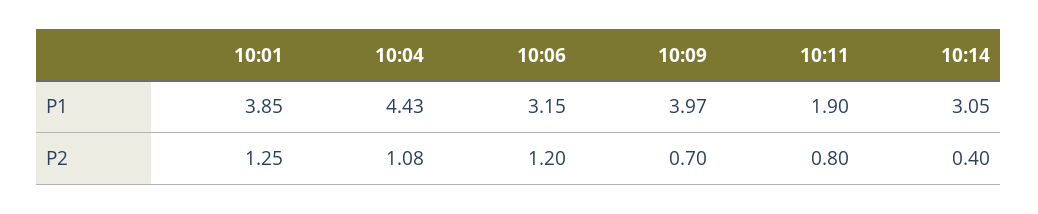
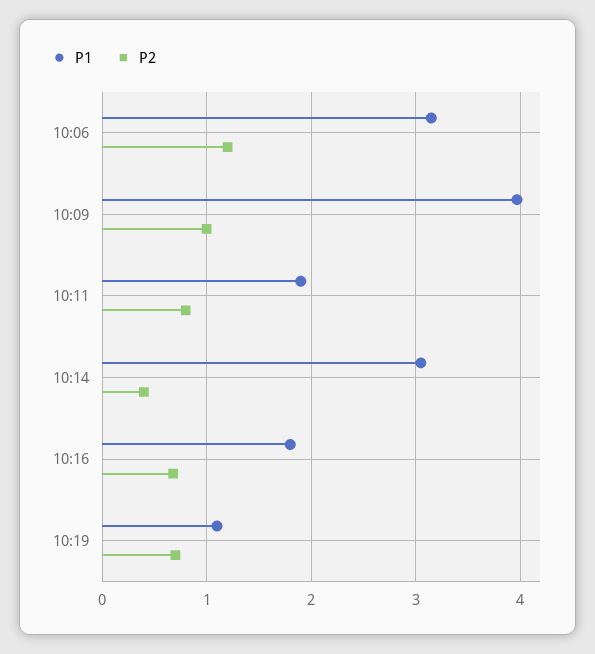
P1, 10:01: 3.85 -> none
P1, 10:04: 4.43 -> none
P2, 10:01: 1.25 -> none
P2, 10:04: 1.08 -> none
P2, 10:09: 0.7 -> 1
P1, 10:16: none -> 1.8
P2, 10:16: none -> 0.7
P1, 10:19: none -> 1.1
P2, 10:19: none -> 0.7

